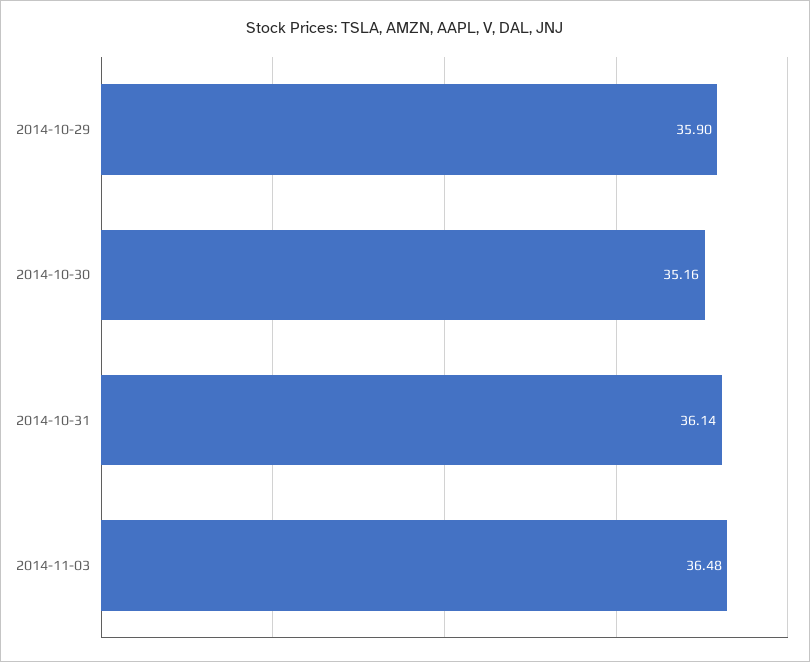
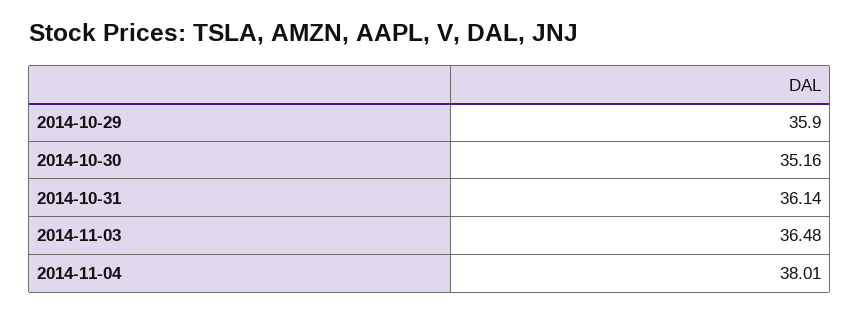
2014-11-04: none -> 38.01

